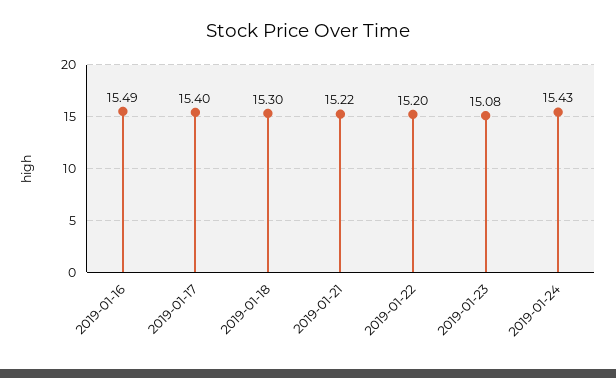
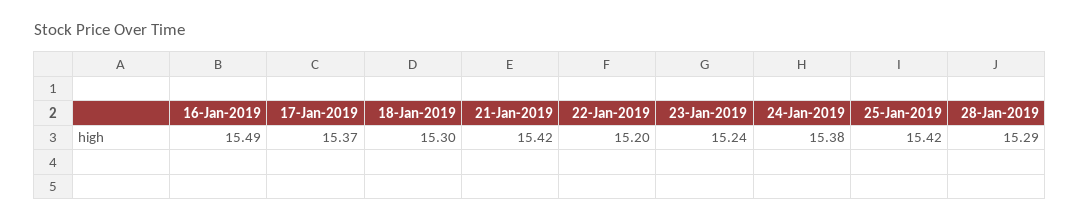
2019-01-17: 15.4 -> 15.37
2019-01-21: 15.22 -> 15.42
2019-01-23: 15.08 -> 15.24
2019-01-24: 15.43 -> 15.38
25-Jan-2019: none -> 15.42
28-Jan-2019: none -> 15.29

